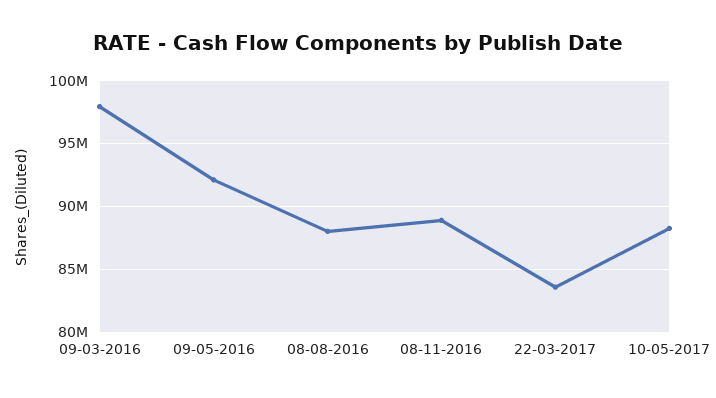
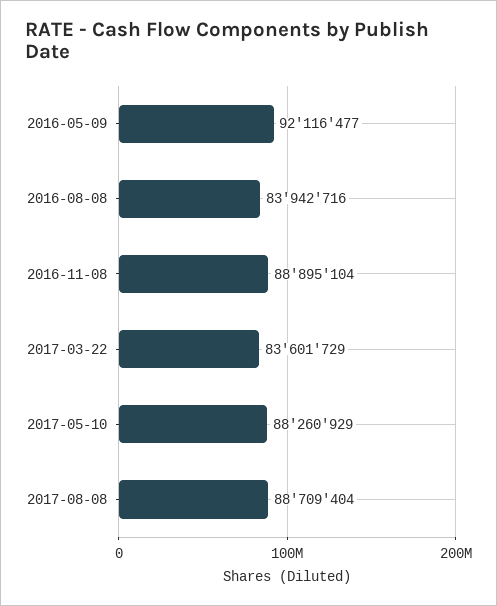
09-03-2016: 98000000 -> none
08-08-2016: 88000000 -> 83942716
2017-08-08: none -> 88709404

